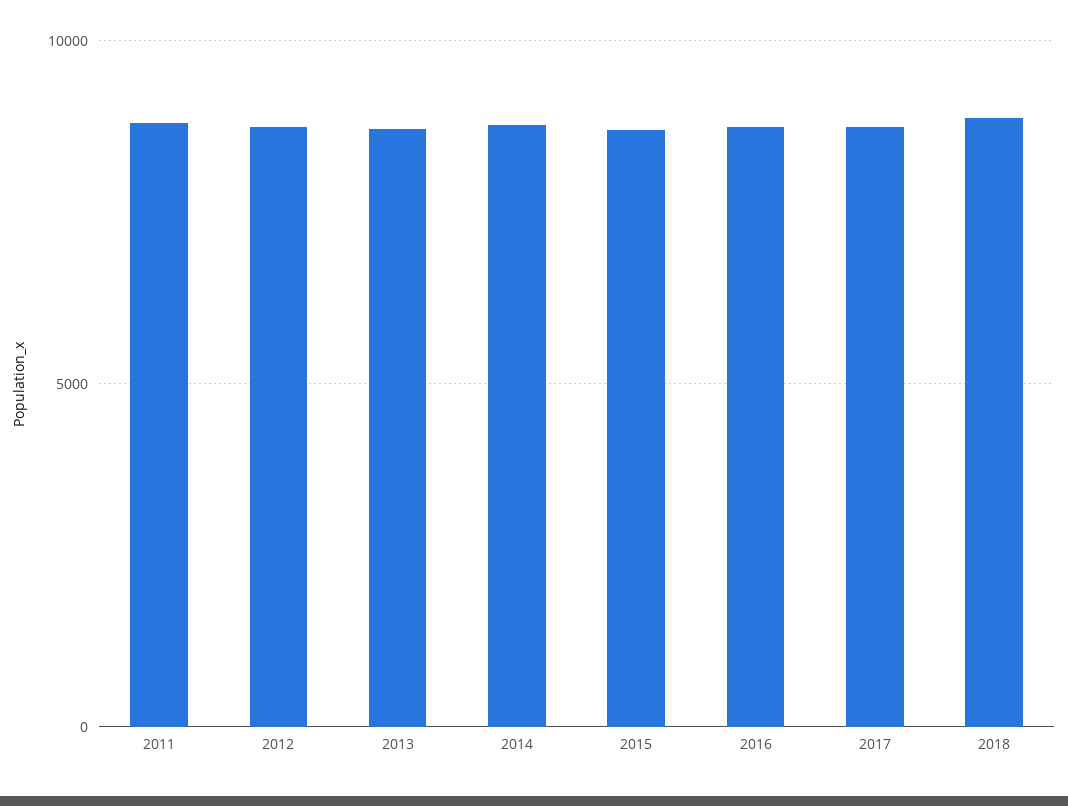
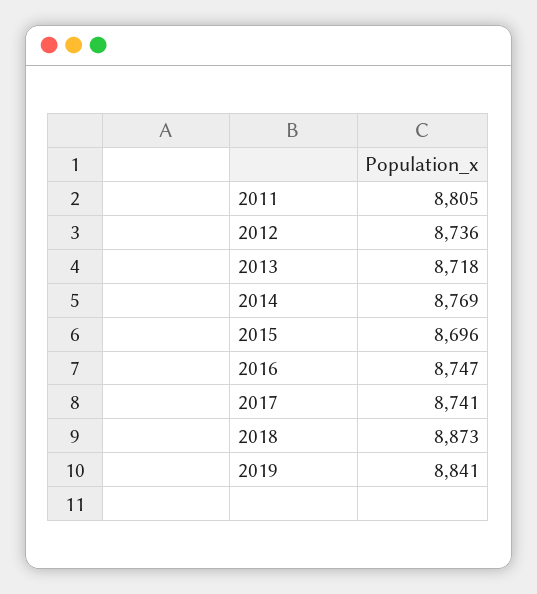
2019: none -> 8841

